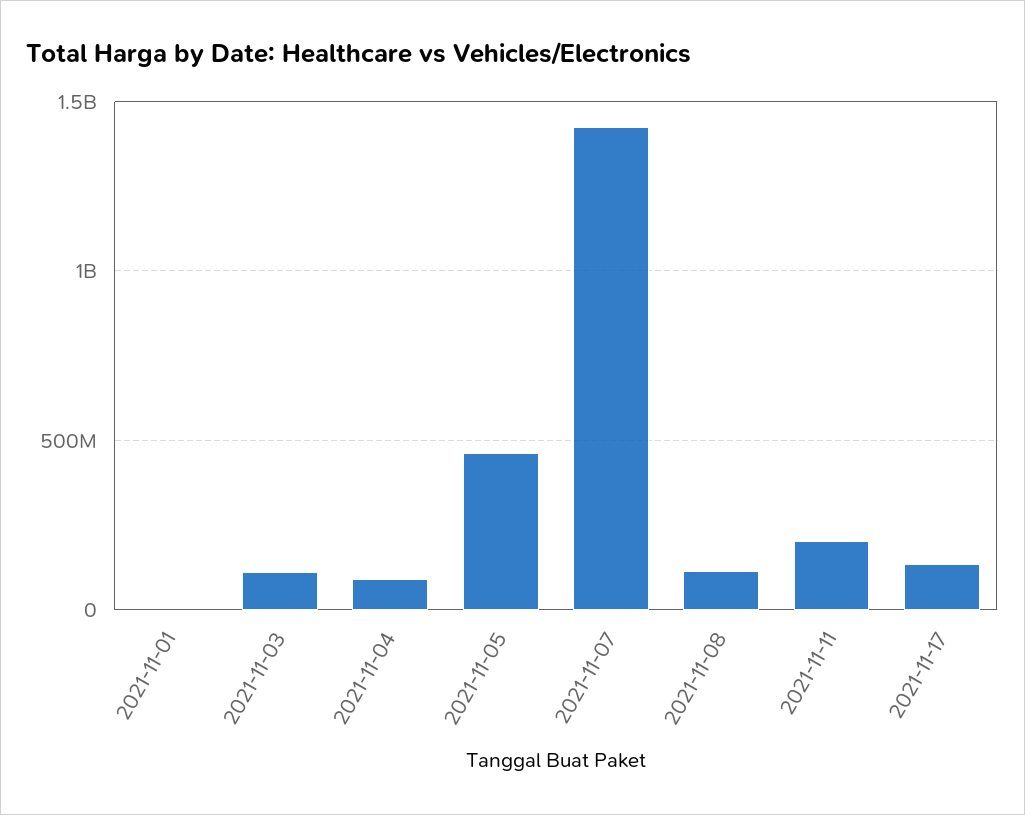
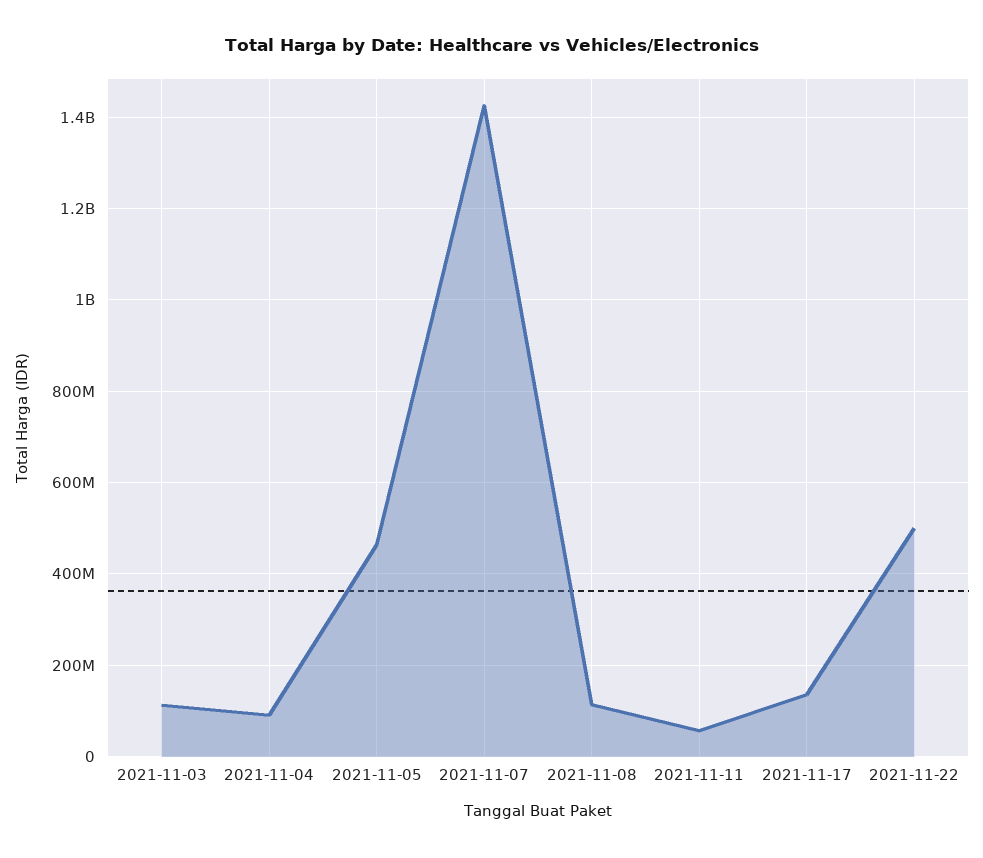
2021-11-01: 0 -> none
2021-11-11: 200000000 -> 60000000
2021-11-22: none -> 500000000

